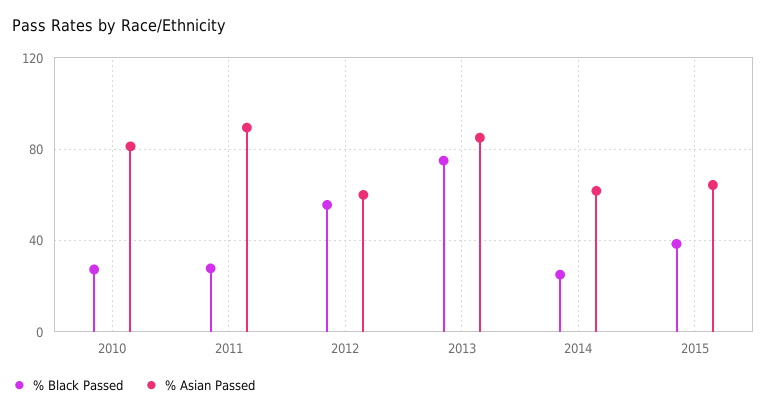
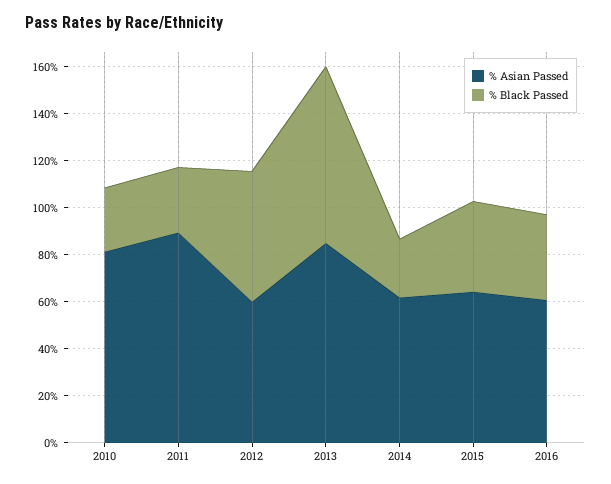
% Asian Passed, 2016: none -> 60
% Black Passed, 2016: none -> 35

